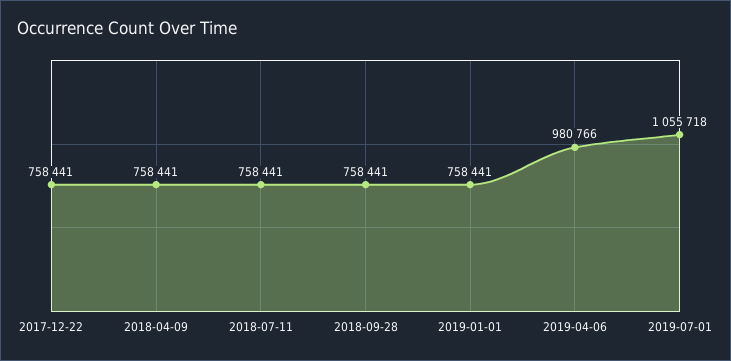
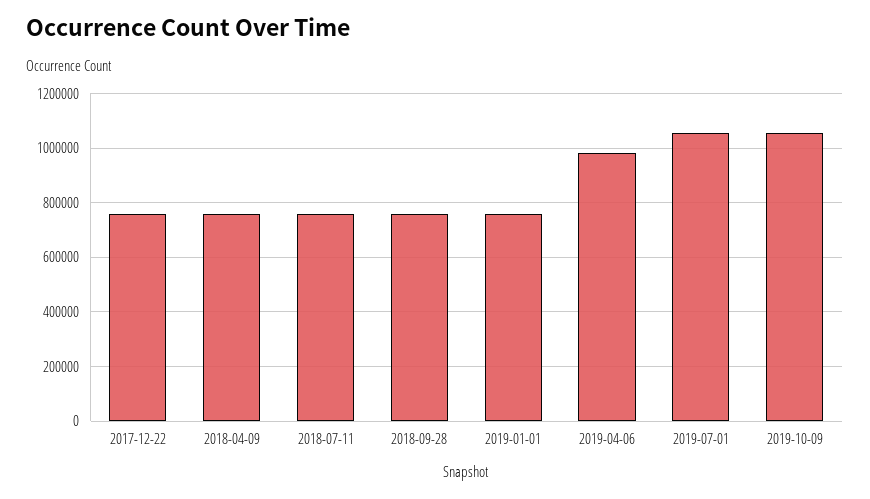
2019-10-09: none -> 1050000

